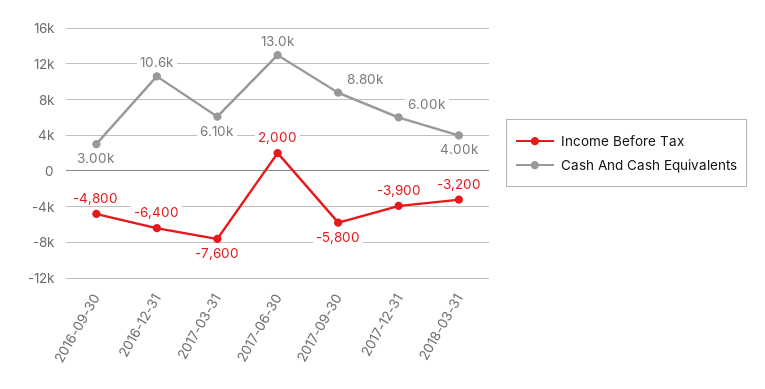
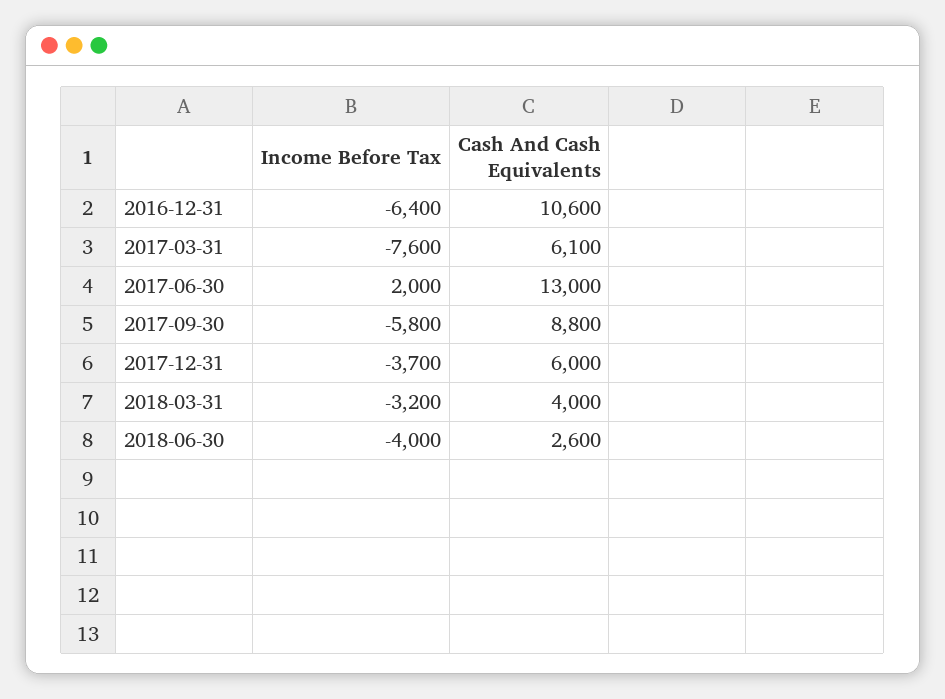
Income Before Tax, 2016-09-30: -4800 -> none
Cash And Cash Equivalents, 2016-09-30: 3000 -> none
Income Before Tax, 2017-12-31: -3900 -> -3700
Income Before Tax, 2018-06-30: none -> -4000
Cash And Cash Equivalents, 2018-06-30: none -> 2600

